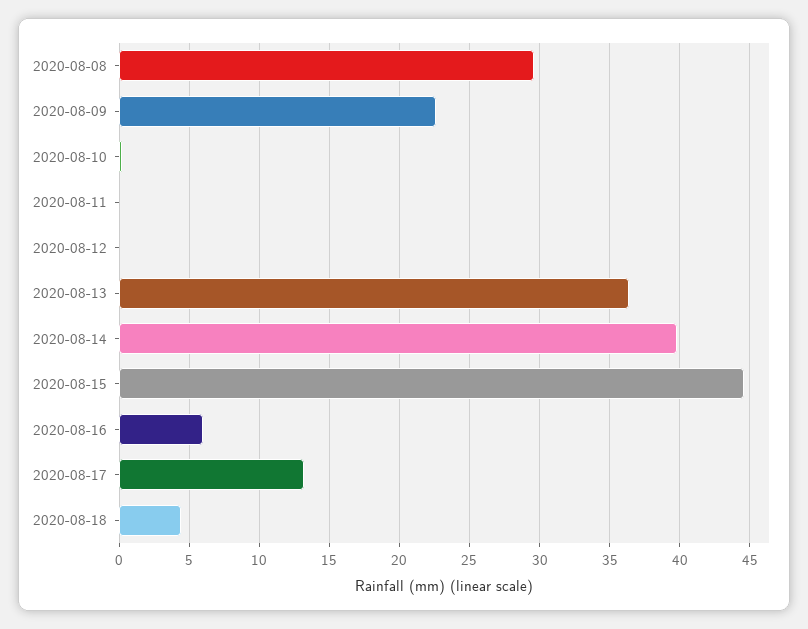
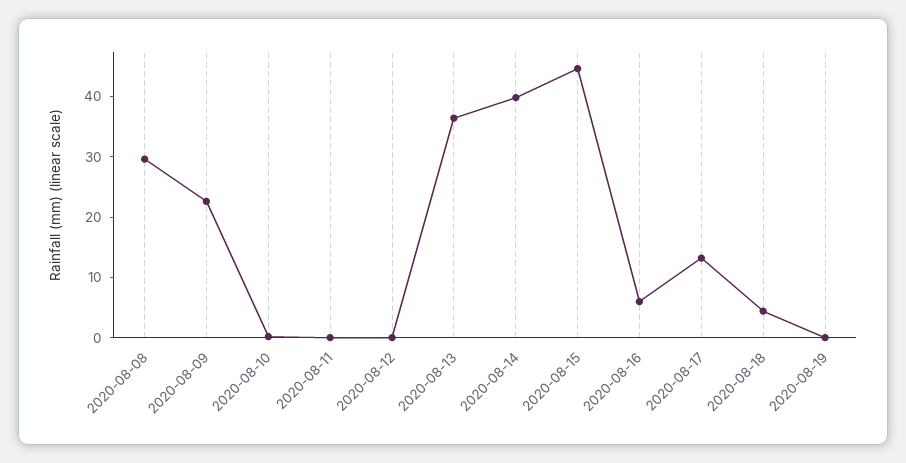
2020-08-19: none -> 0

